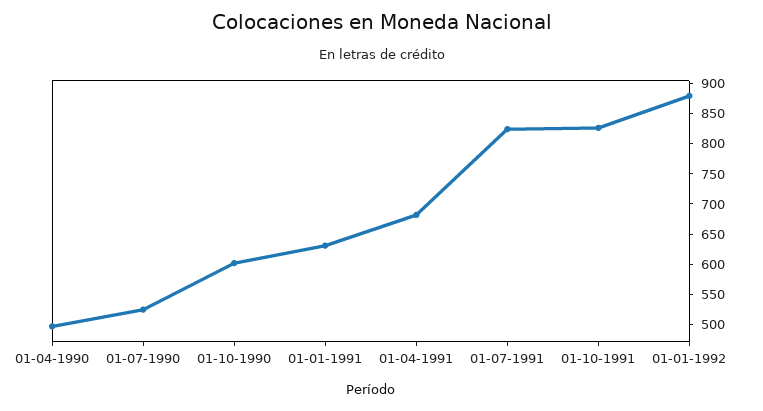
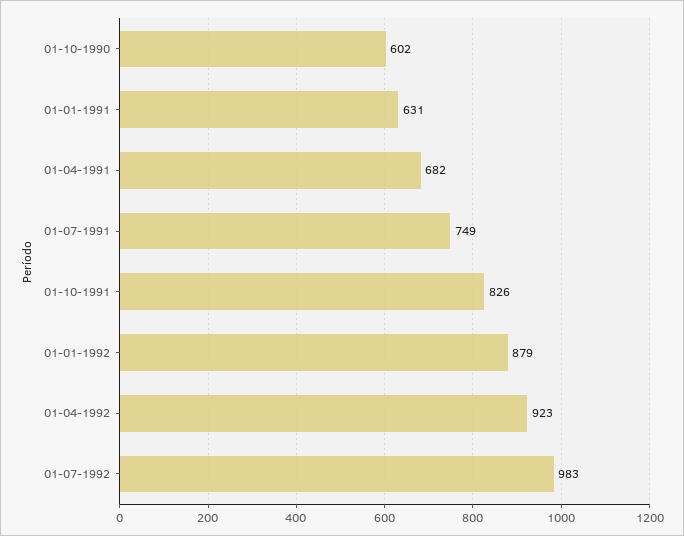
01-04-1990: 500 -> none
01-07-1990: 525 -> none
01-07-1991: 825 -> 749
01-04-1992: none -> 923
01-07-1992: none -> 983

